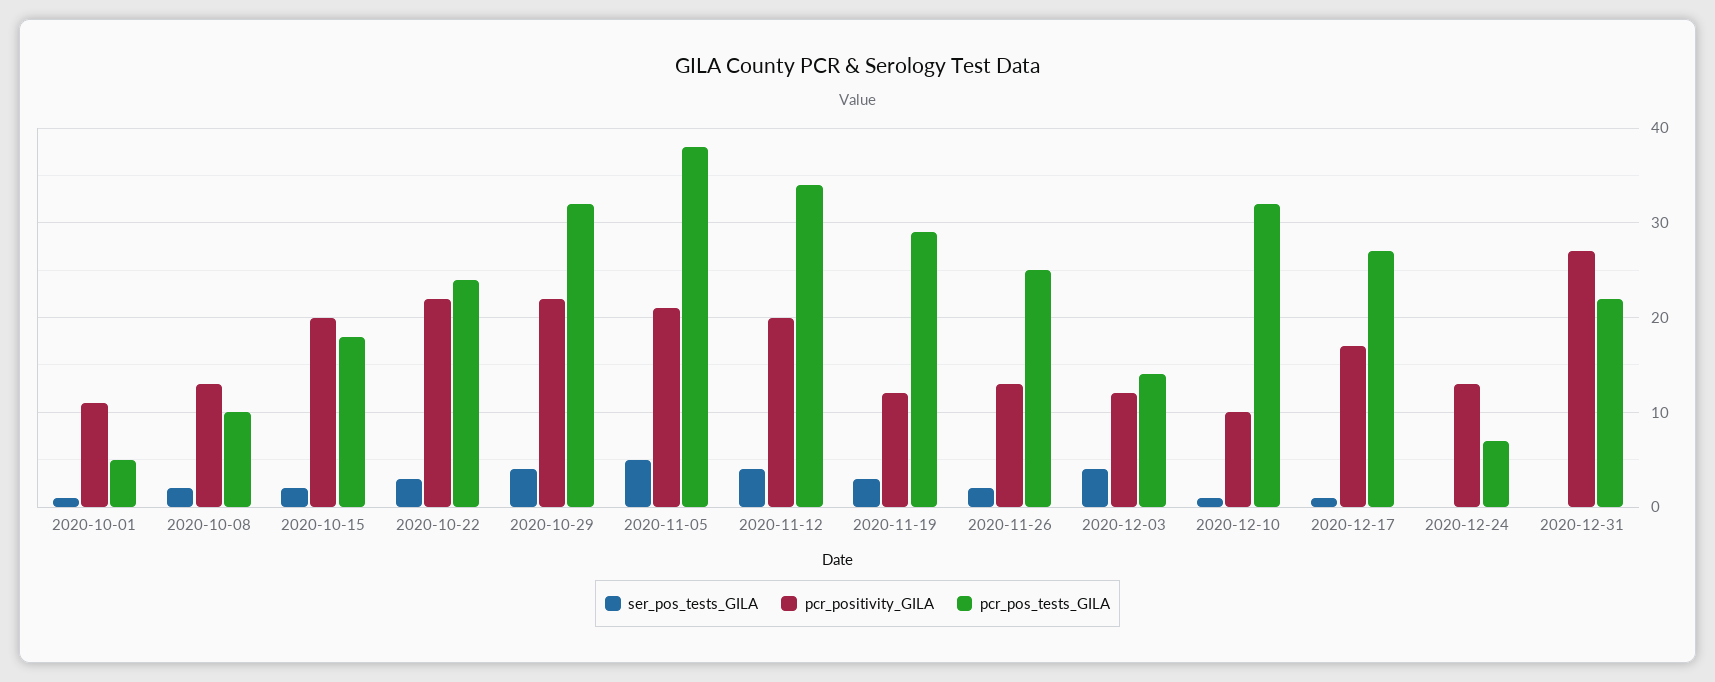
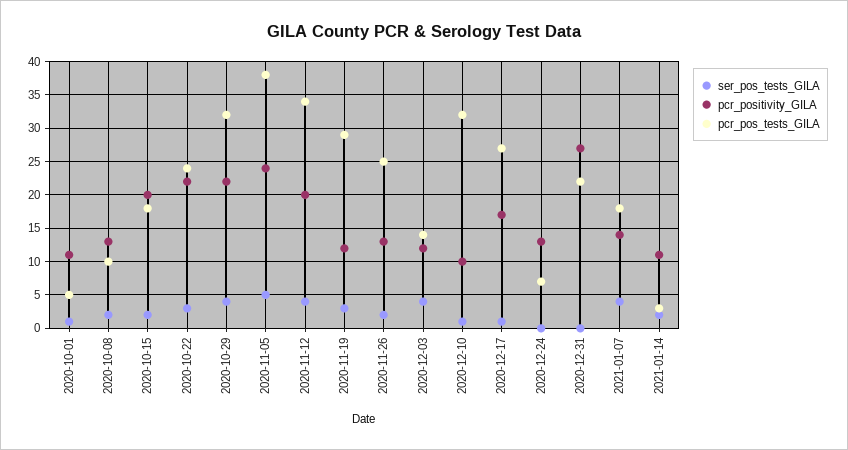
pcr_positivity_GILA, 2020-11-05: 21 -> 24
ser_pos_tests_GILA, 2021-01-07: none -> 4
pcr_positivity_GILA, 2021-01-07: none -> 14
pcr_pos_tests_GILA, 2021-01-07: none -> 18
ser_pos_tests_GILA, 2021-01-14: none -> 2
pcr_positivity_GILA, 2021-01-14: none -> 11
pcr_pos_tests_GILA, 2021-01-14: none -> 3

